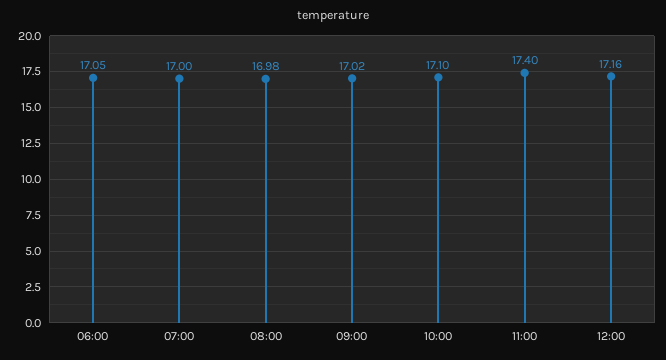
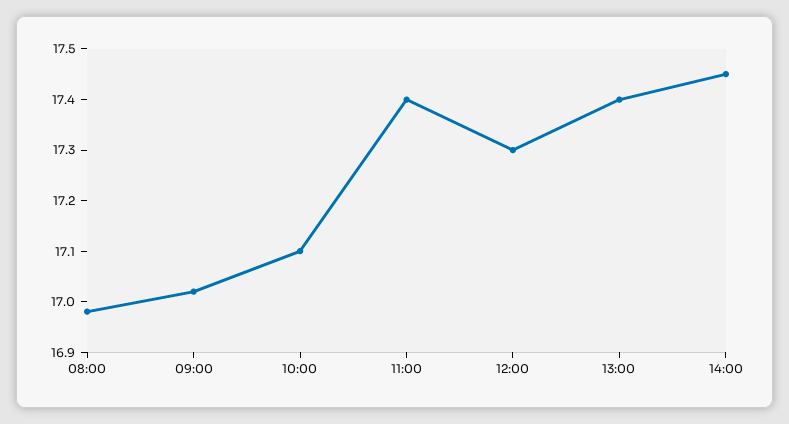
06:00: 17.05 -> none
07:00: 17 -> none
12:00: 17.16 -> 17.3
13:00: none -> 17.4
14:00: none -> 17.45

